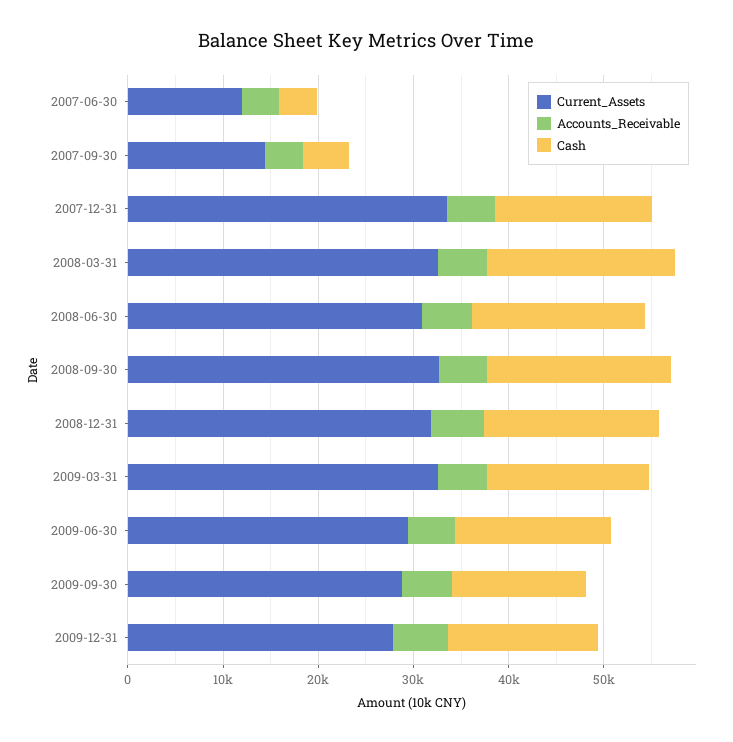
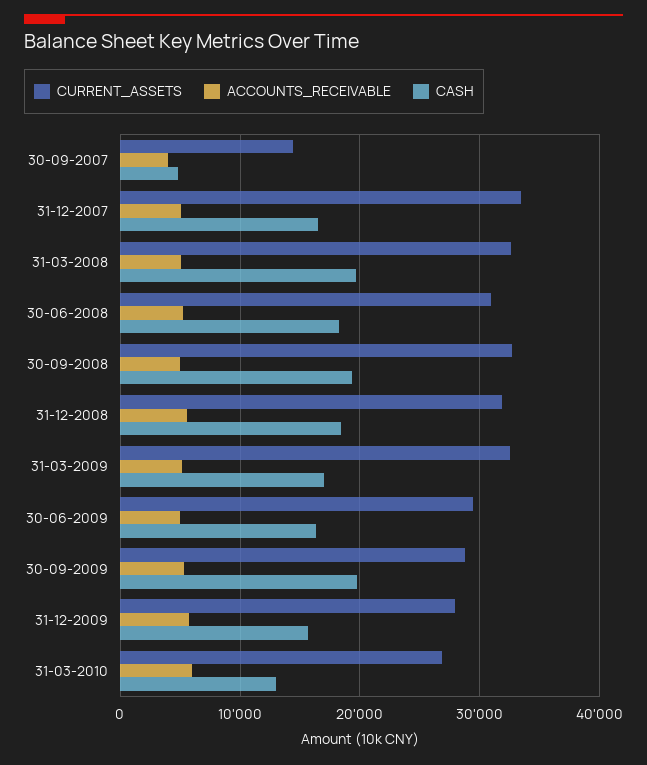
Current_Assets, 2007-06-30: 12000 -> none
Accounts_Receivable, 2007-06-30: 4000 -> none
Cash, 2007-06-30: 4000 -> none
Cash, 2009-09-30: 14000 -> 20000
Current_Assets, 31-03-2010: none -> 27000
Accounts_Receivable, 31-03-2010: none -> 6000
Cash, 31-03-2010: none -> 13000

